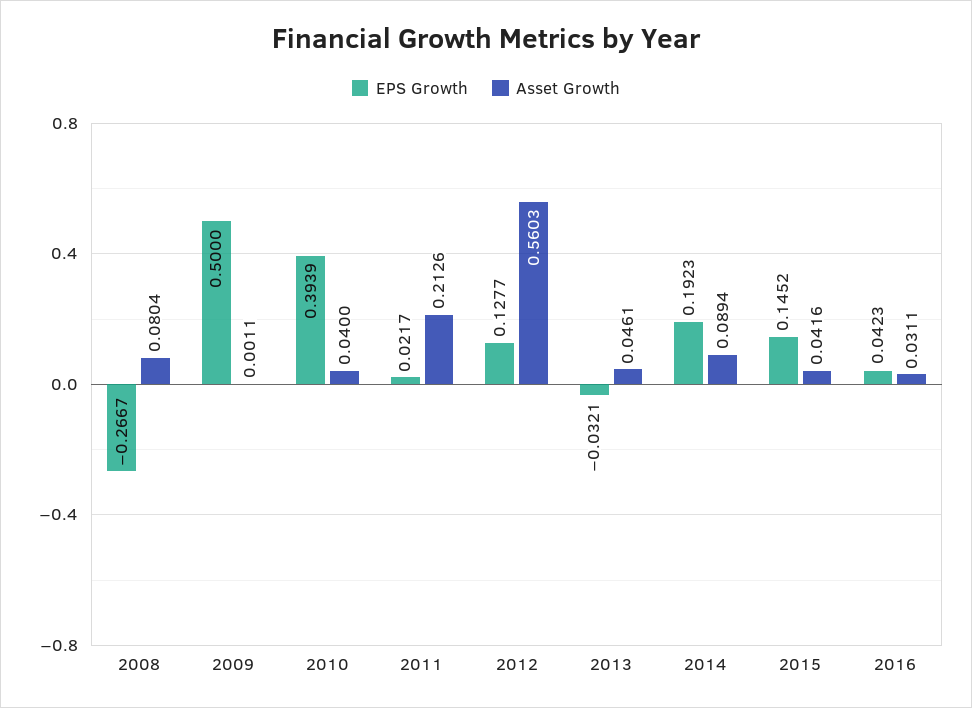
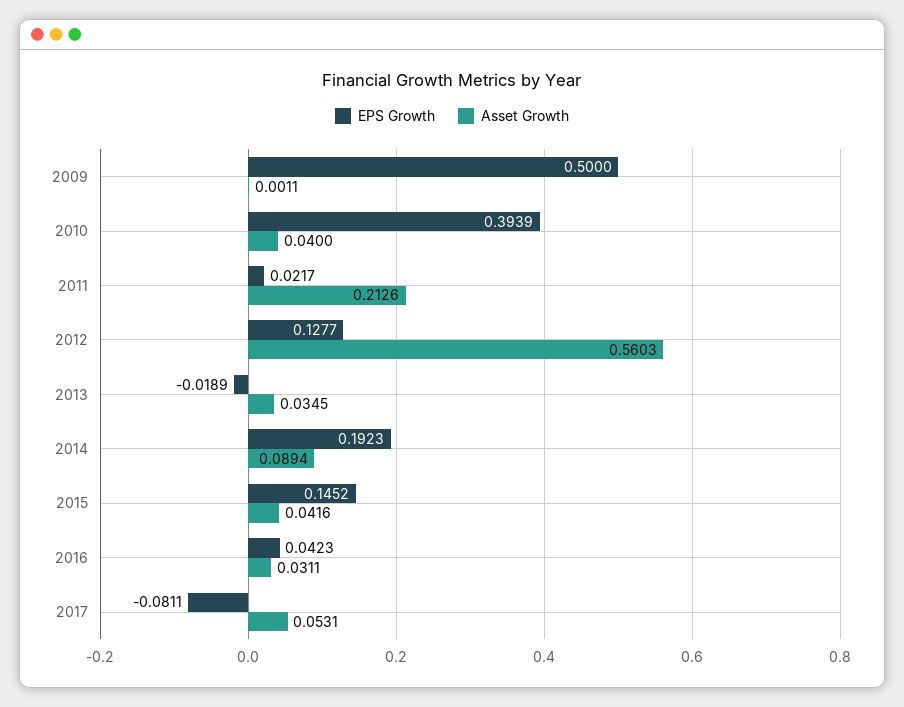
EPS Growth, 2008: -0.2667 -> none
Asset Growth, 2008: 0.0804 -> none
EPS Growth, 2013: -0.0321 -> -0.0189
Asset Growth, 2013: 0.0461 -> 0.0345
EPS Growth, 2017: none -> -0.0811
Asset Growth, 2017: none -> 0.0531

